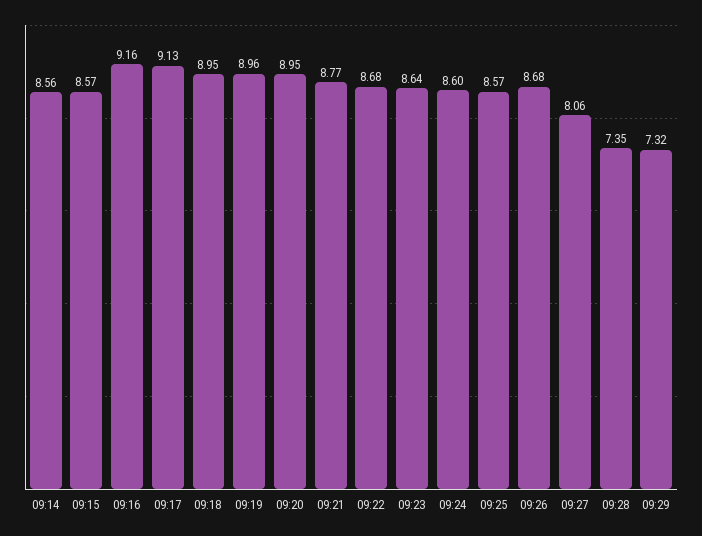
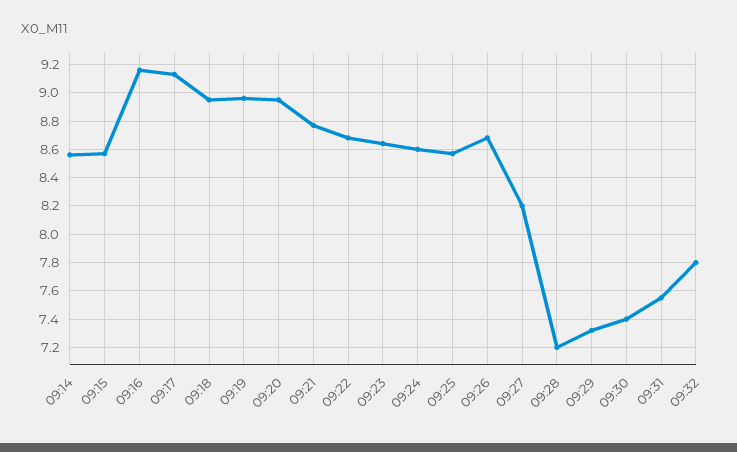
09:27: 8.06 -> 8.2
09:28: 7.35 -> 7.2
09:30: none -> 7.4
09:31: none -> 7.55
09:32: none -> 7.8

